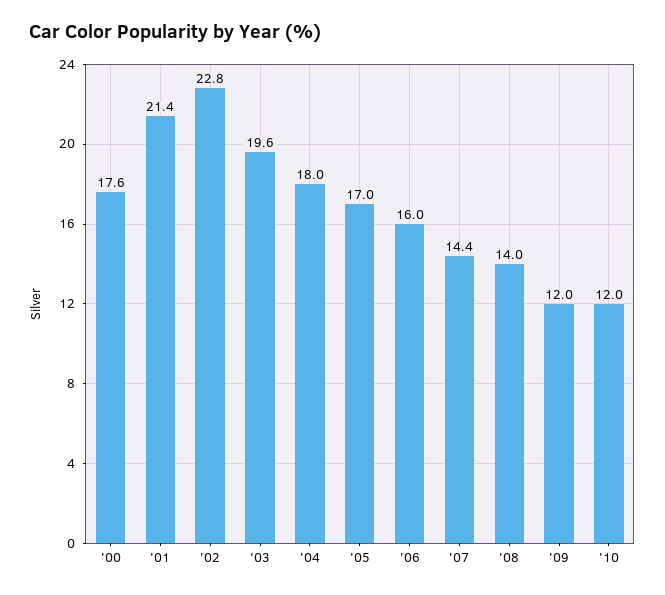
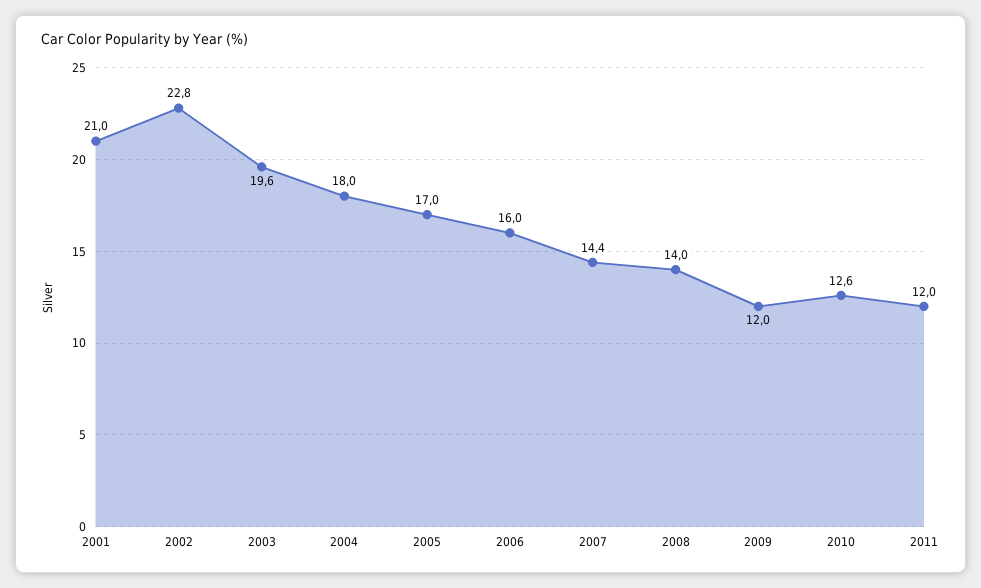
'00: 17.6 -> none
'01: 21.4 -> 21
'10: 12 -> 12.6
2011: none -> 12

